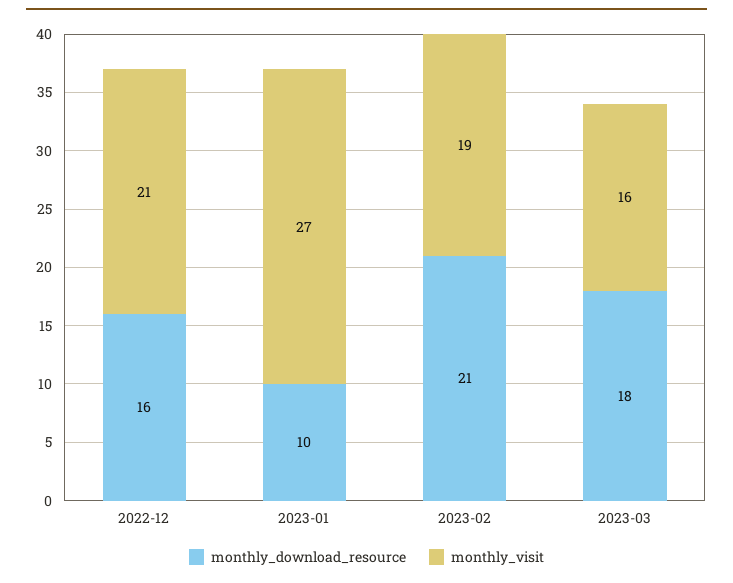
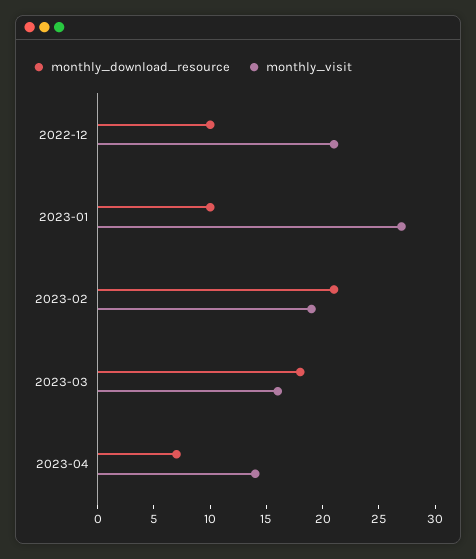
monthly_download_resource, 2022-12: 16 -> 10
monthly_download_resource, 2023-04: none -> 7
monthly_visit, 2023-04: none -> 14

